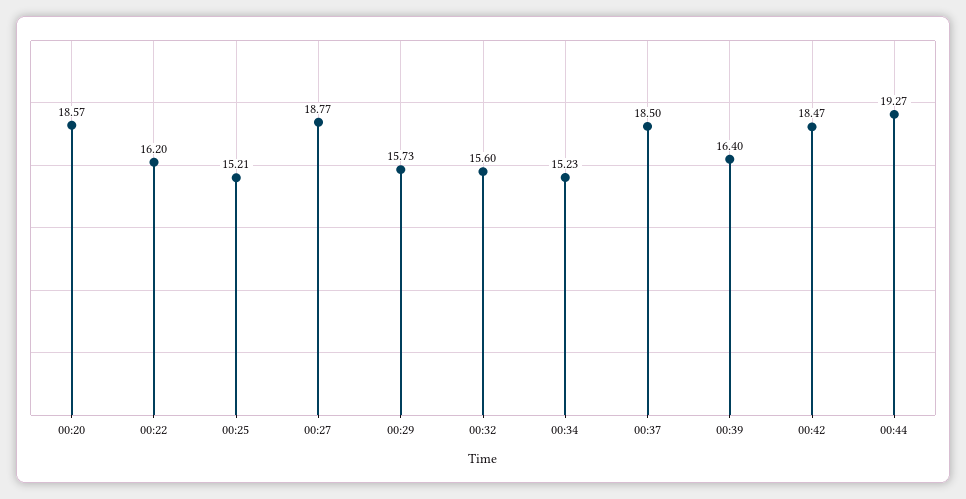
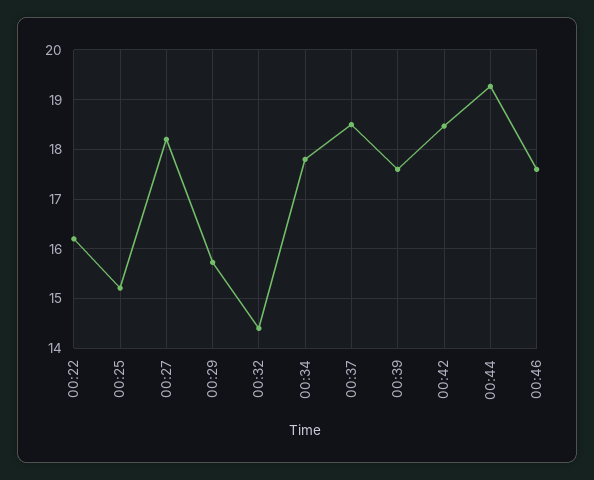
00:20: 18.57 -> none
00:27: 18.77 -> 18.2
00:32: 15.6 -> 14.4
00:34: 15.23 -> 17.8
00:39: 16.4 -> 17.6
00:46: none -> 17.6

